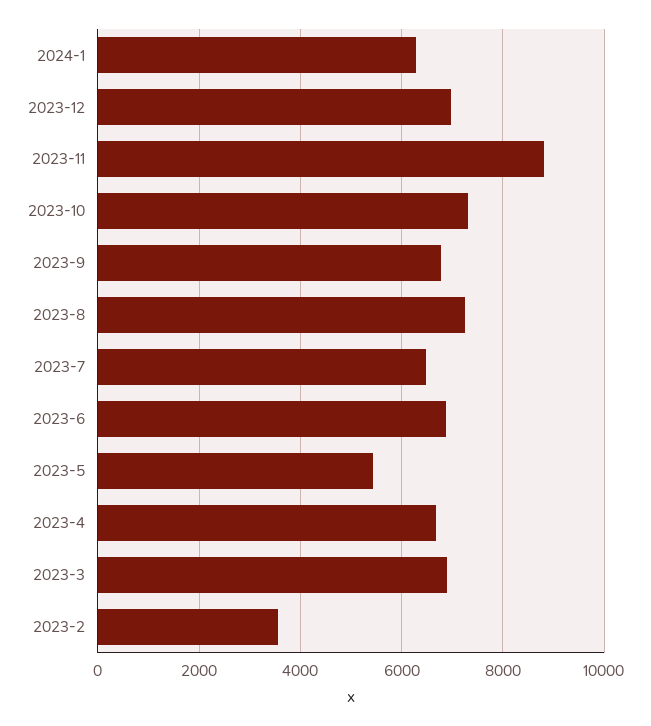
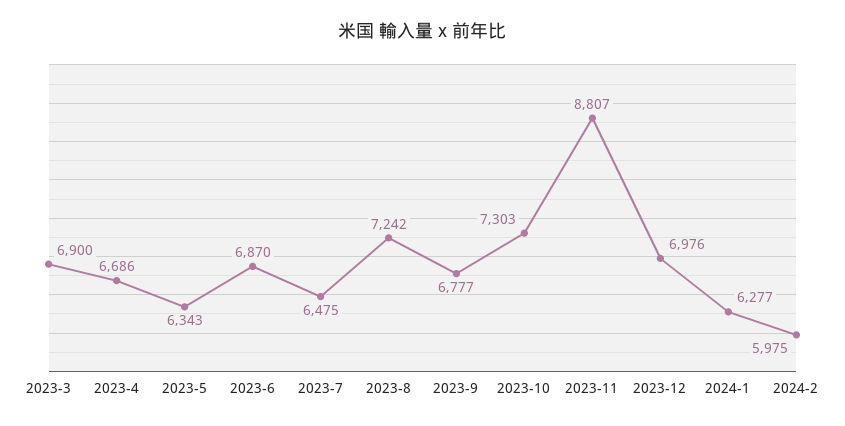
2023-5: 5400 -> 6343
2023-2: 3600 -> none
2024-2: none -> 5975

